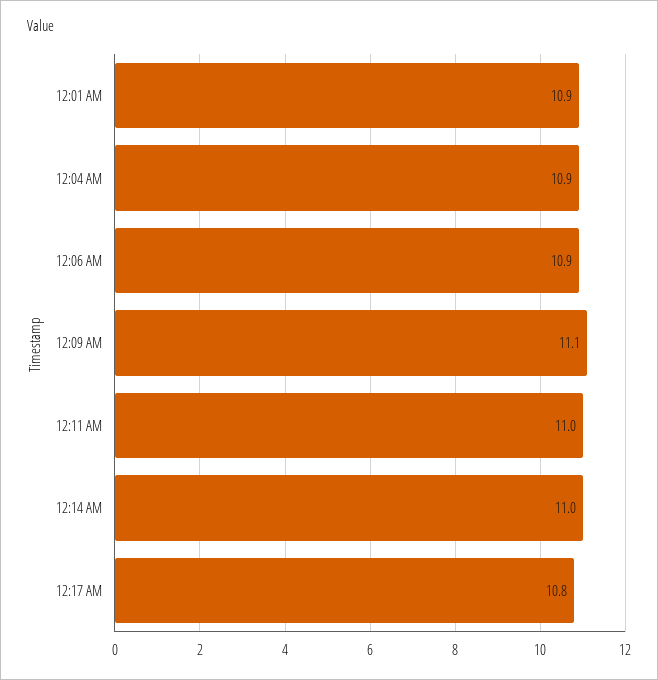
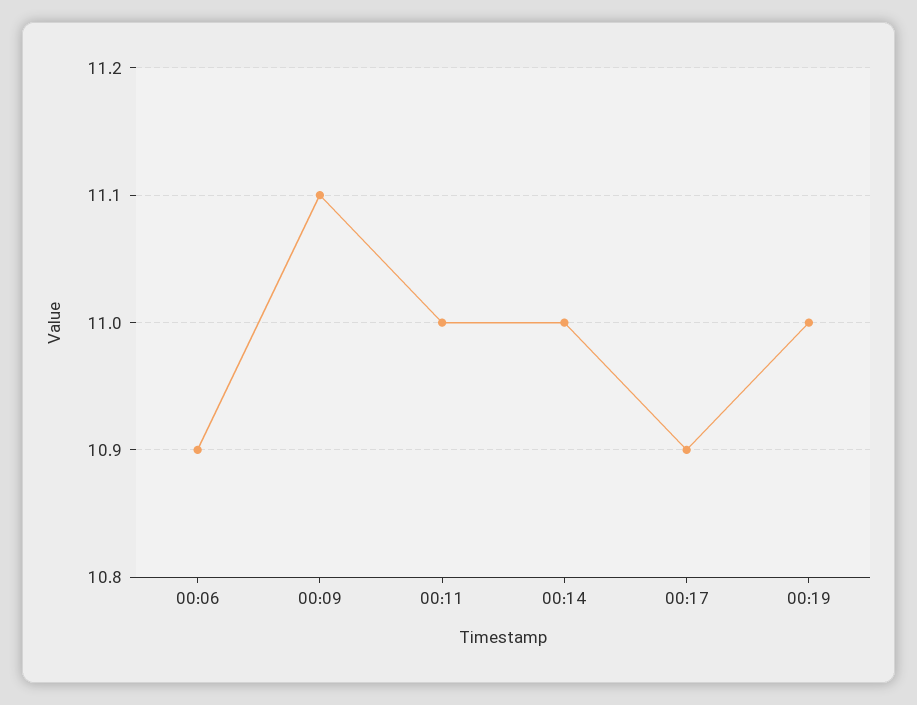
12:01 AM: 10.9 -> none
12:04 AM: 10.9 -> none
12:17 AM: 10.8 -> 10.9
00:19: none -> 11

